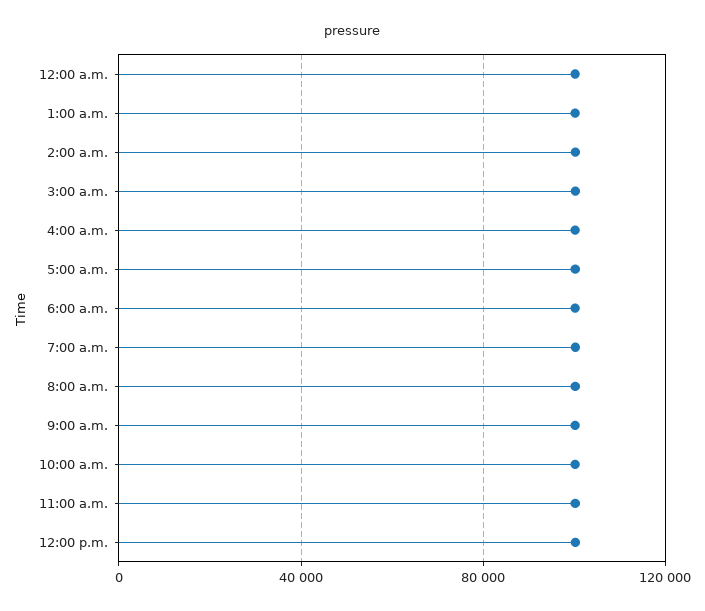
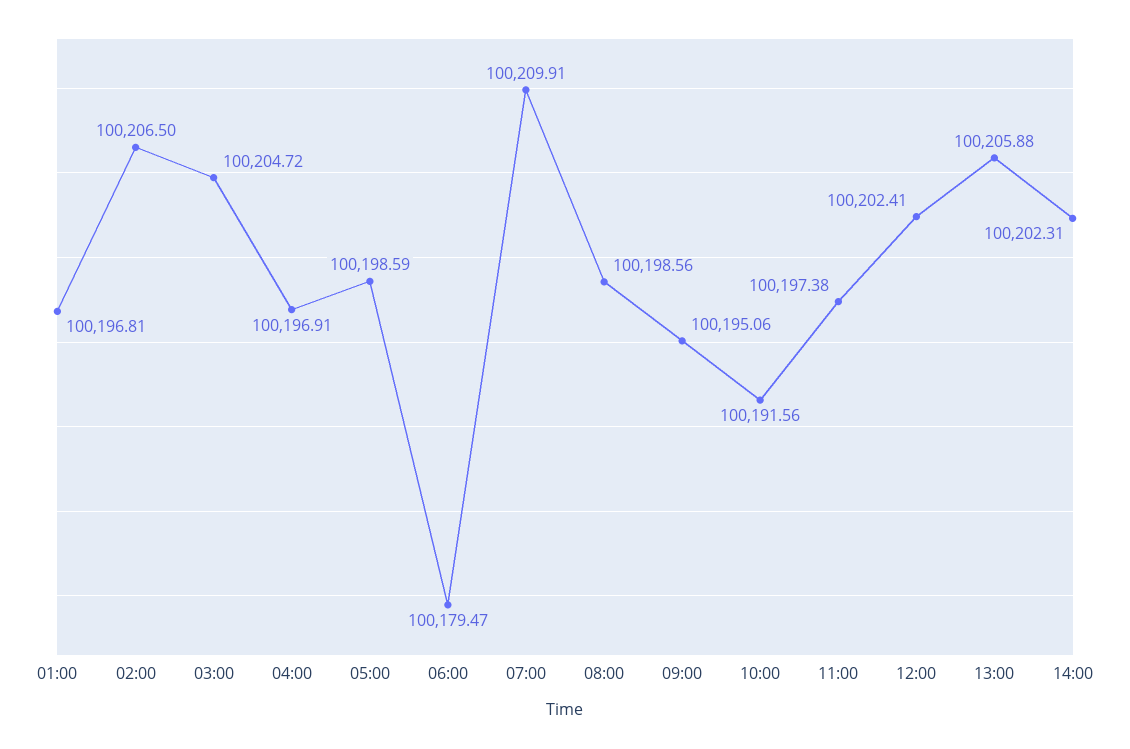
12:00 a.m.: 100000 -> none
13:00: none -> 100205.88
14:00: none -> 100202.31

